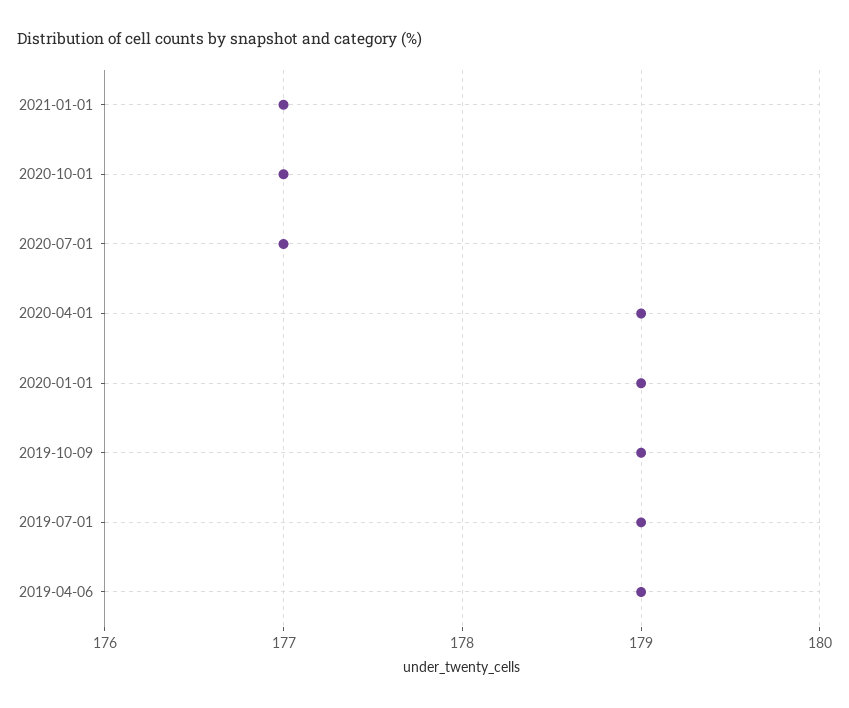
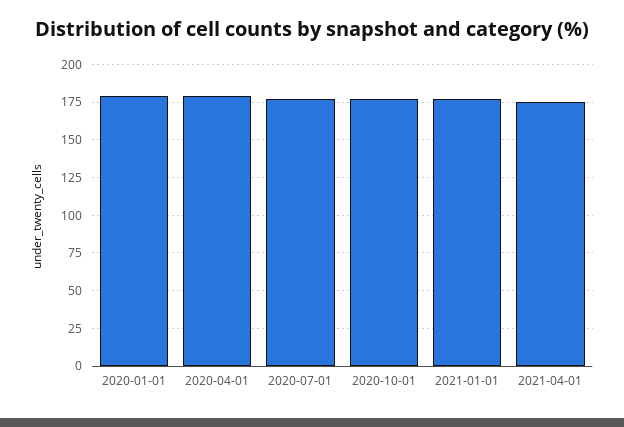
2019-10-09: 179 -> none
2019-07-01: 179 -> none
2019-04-06: 179 -> none
2021-04-01: none -> 175

